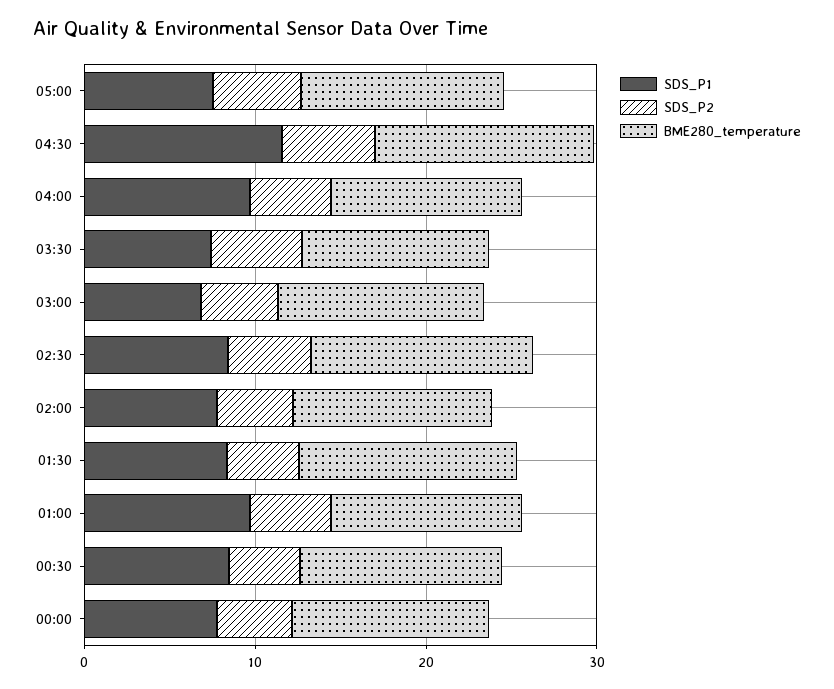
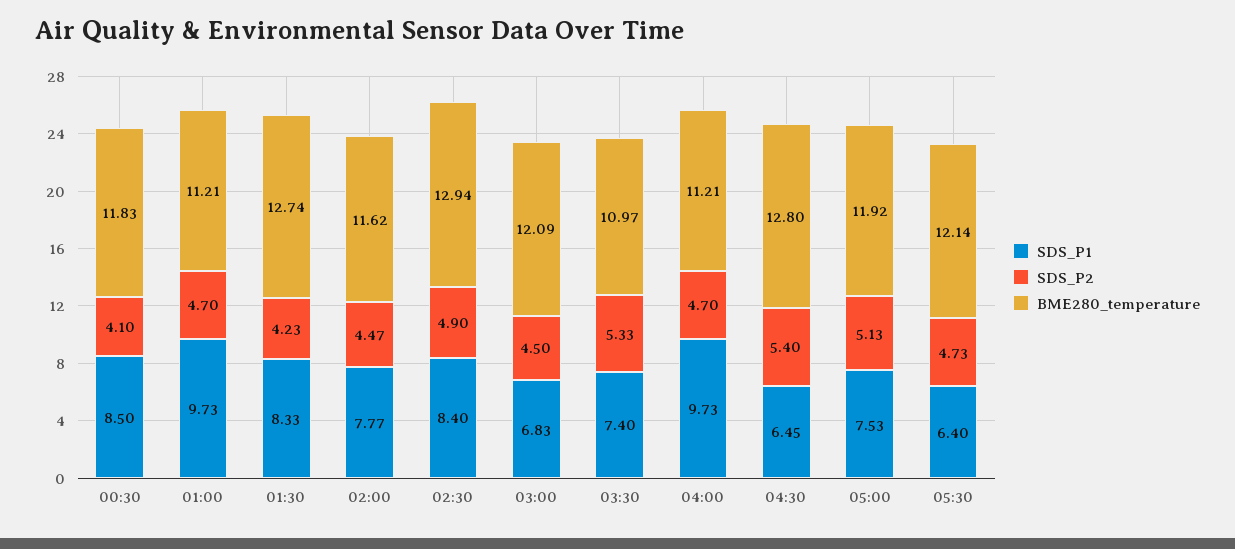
SDS_P1, 04:30: 12 -> 6.45
SDS_P1, 00:00: 8 -> none
SDS_P2, 00:00: 4 -> none
BME280_temperature, 00:00: 12 -> none
SDS_P1, 05:30: none -> 6.4
SDS_P2, 05:30: none -> 4.73
BME280_temperature, 05:30: none -> 12.14

